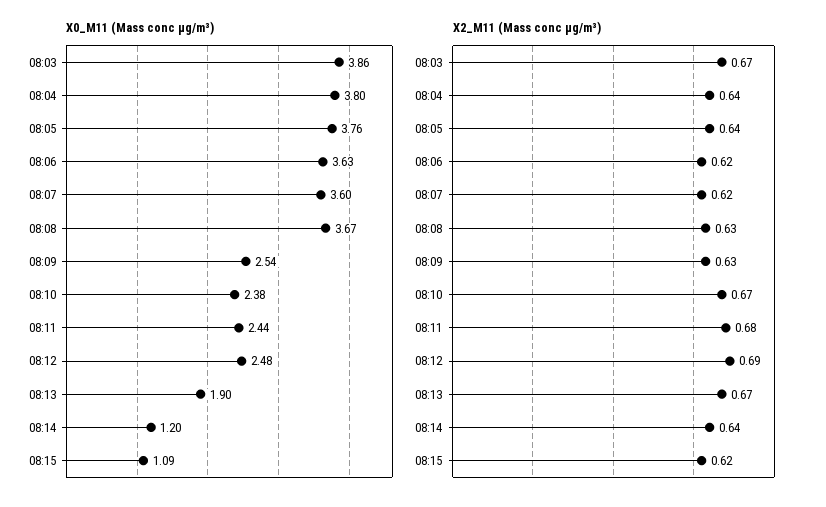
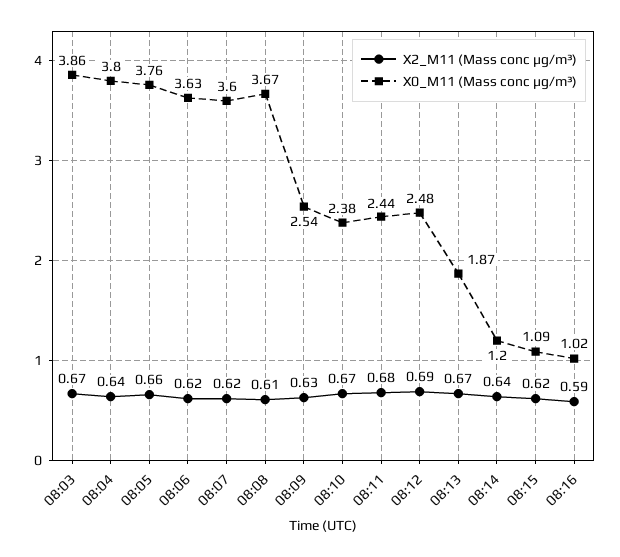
X0_M11 (Mass conc μg/m³), 08:13: 1.9 -> 1.87
X2_M11 (Mass conc μg/m³), 08:05: 0.64 -> 0.66
X2_M11 (Mass conc μg/m³), 08:08: 0.63 -> 0.61
X2_M11 (Mass conc μg/m³), 08:16: none -> 0.59
X0_M11 (Mass conc μg/m³), 08:16: none -> 1.02

